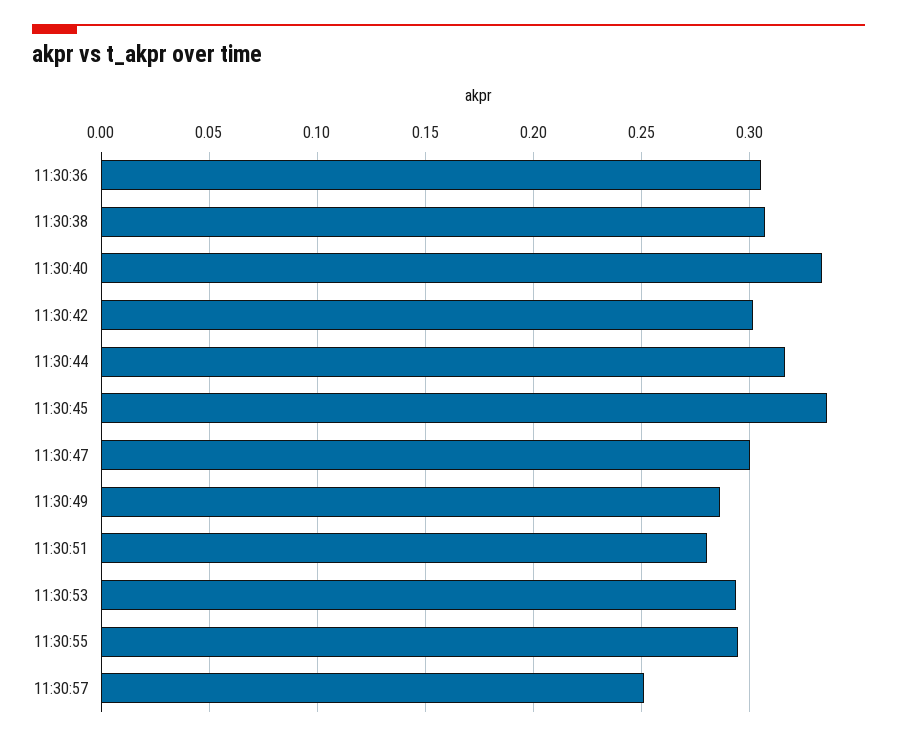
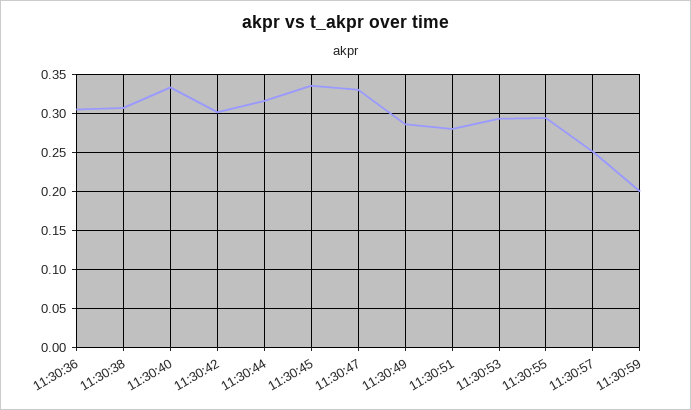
11:30:47: 0.3 -> 0.33
11:30:59: none -> 0.2

